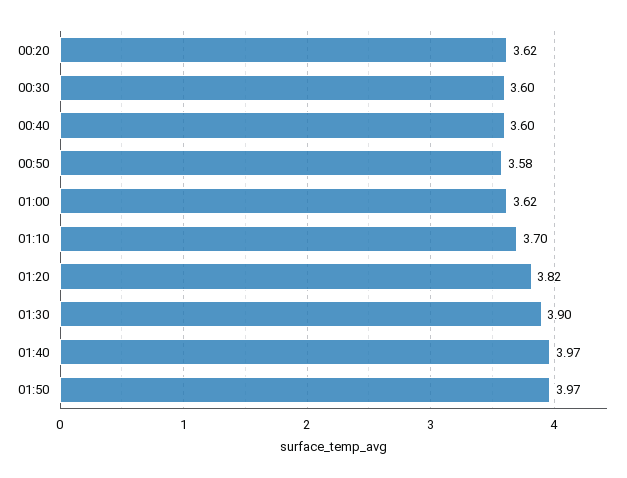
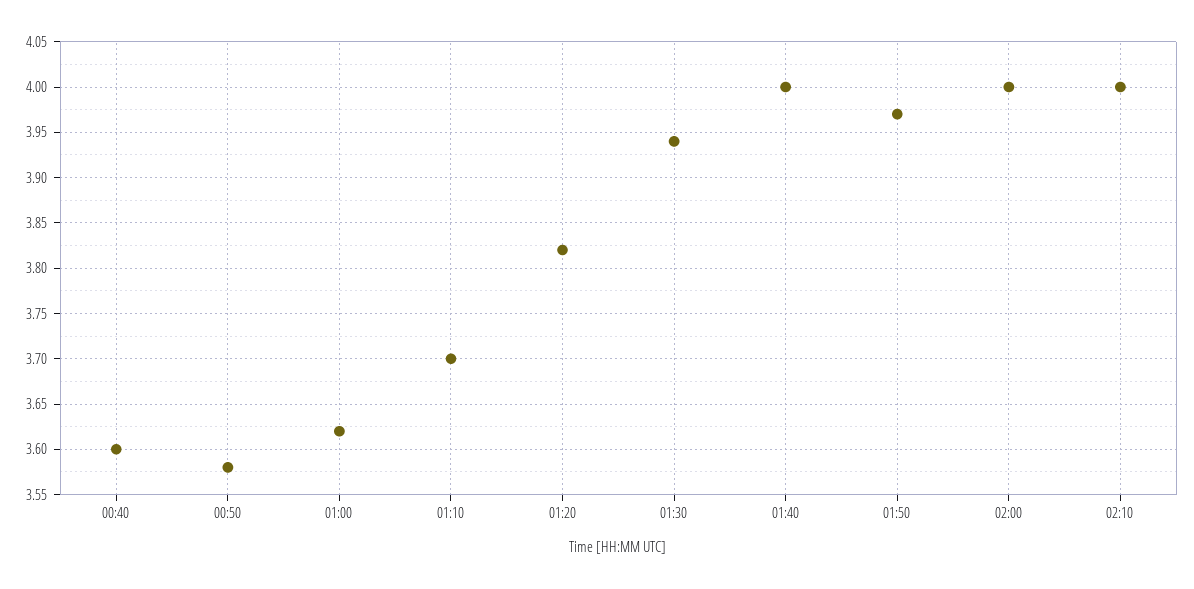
00:20: 3.62 -> none
00:30: 3.6 -> none
01:30: 3.9 -> 3.94
01:40: 3.97 -> 4
02:00: none -> 4
02:10: none -> 4

